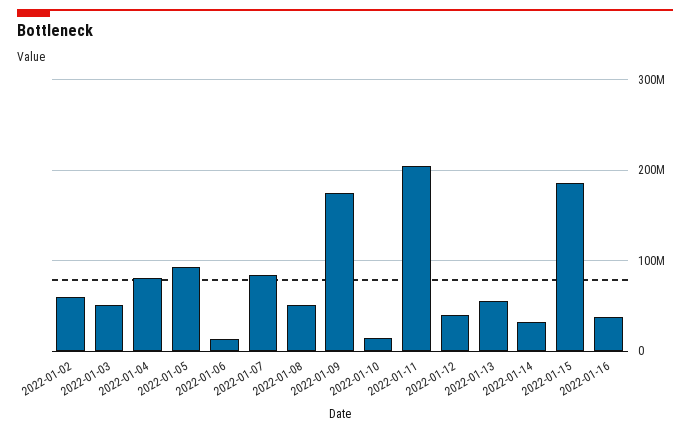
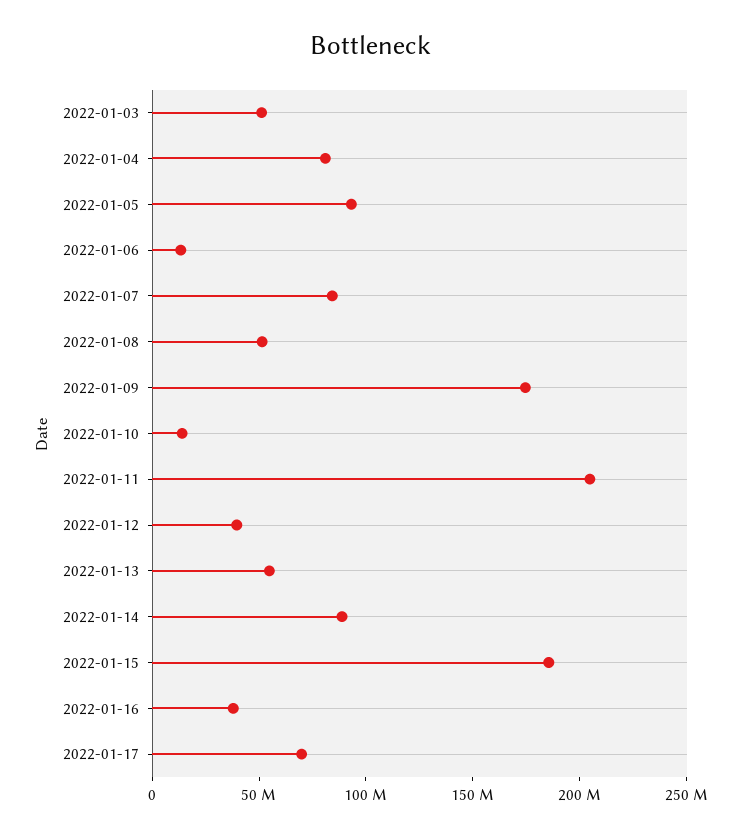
2022-01-02: 60000000 -> none
2022-01-14: 30000000 -> 90000000
2022-01-17: none -> 70000000

